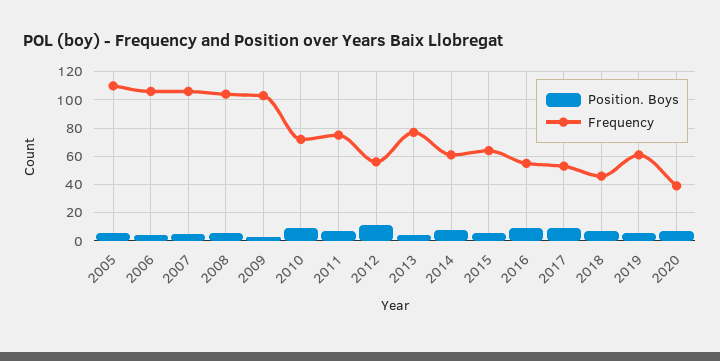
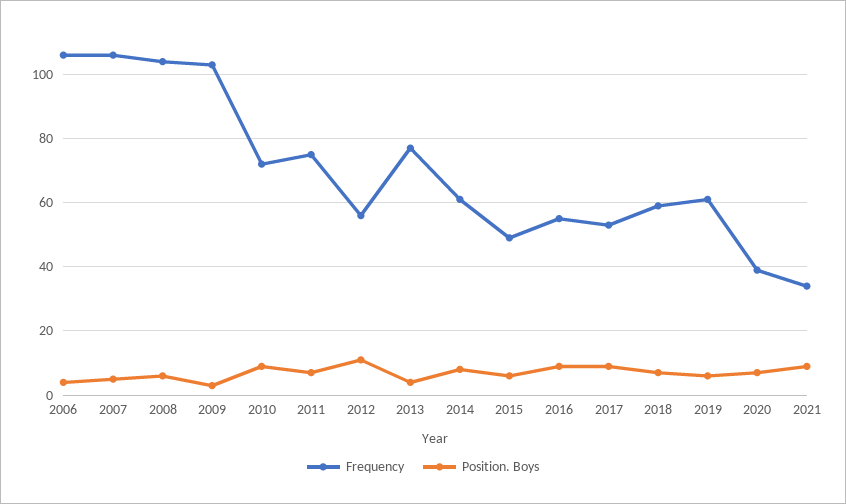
Position. Boys, 2005: 5 -> none
Frequency, 2005: 110 -> none
Frequency, 2015: 65 -> 50
Frequency, 2018: 45 -> 60
Frequency, 2021: none -> 35
Position. Boys, 2021: none -> 10

